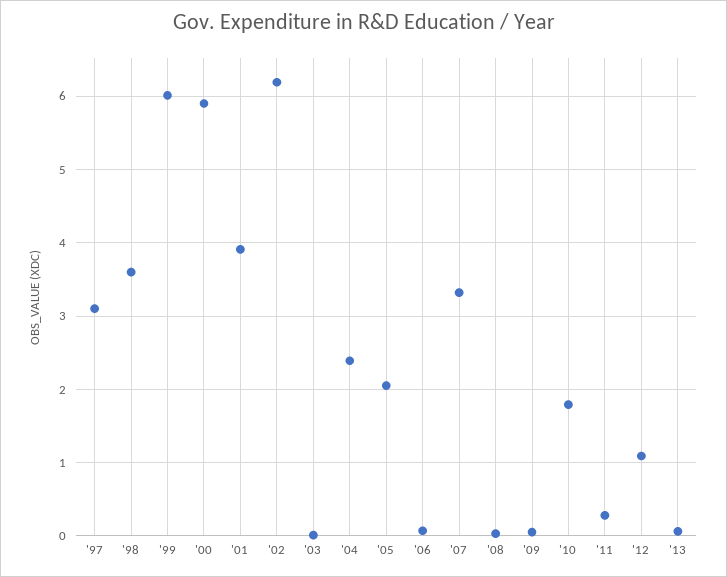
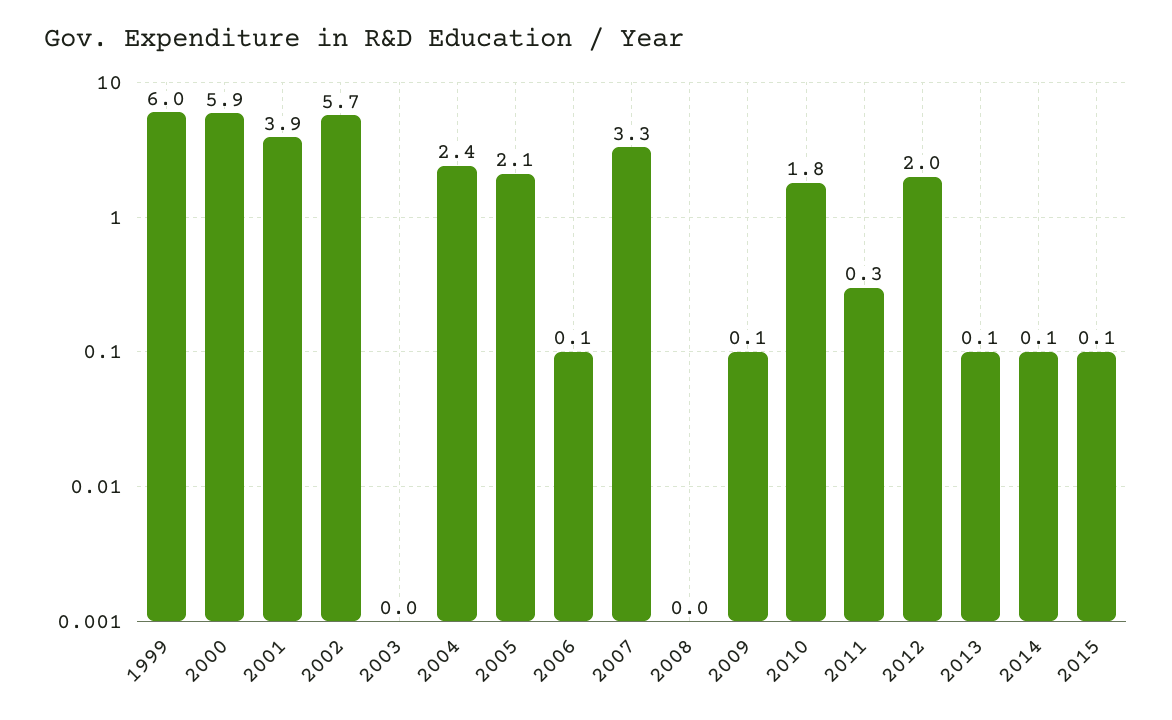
'97: 3.1 -> none
'98: 3.6 -> none
'02: 6.2 -> 5.7
'12: 1.1 -> 2
2014: none -> 0.1
2015: none -> 0.1

